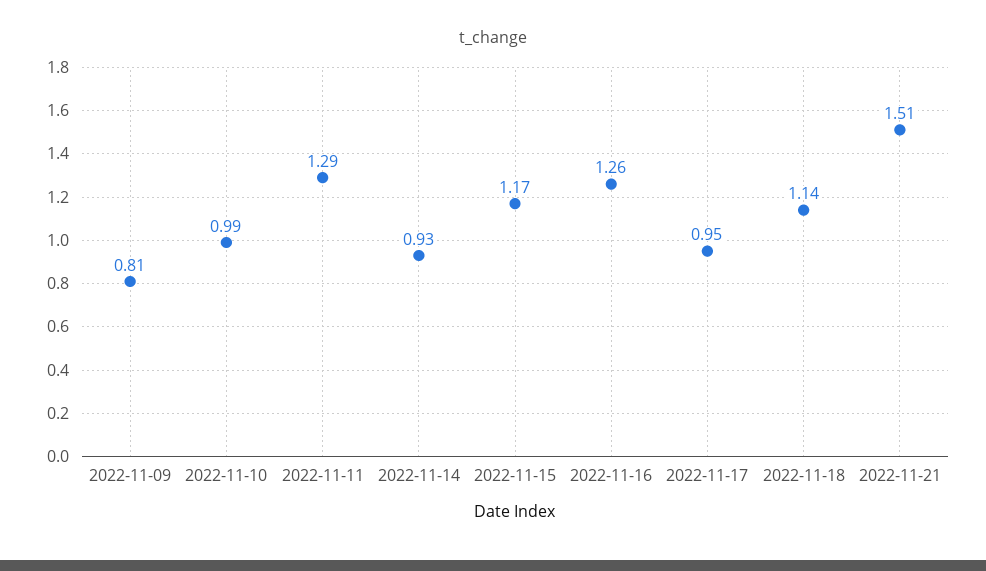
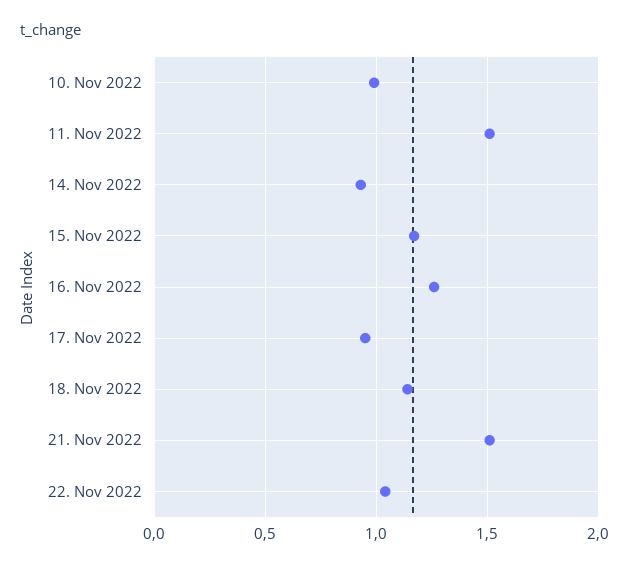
2022-11-09: 0.81 -> none
2022-11-11: 1.29 -> 1.5
22. Nov 2022: none -> 1.05

